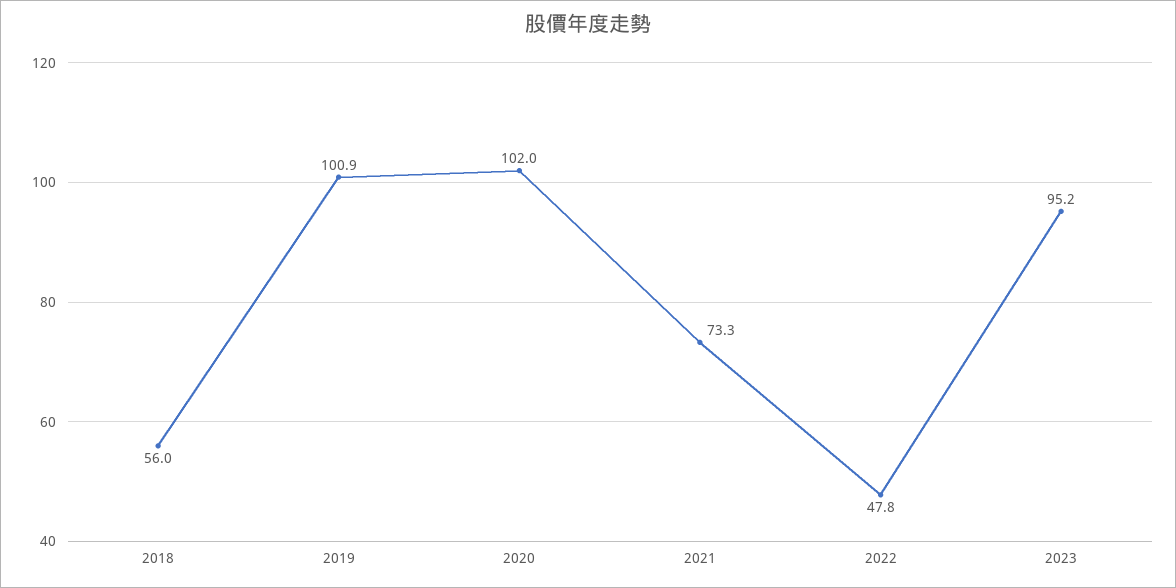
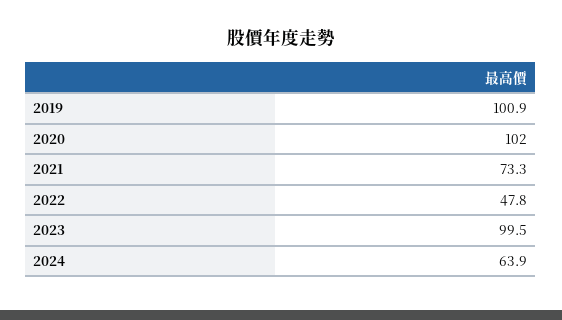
2018: 56 -> none
2023: 95.2 -> 99.5
2024: none -> 63.9

